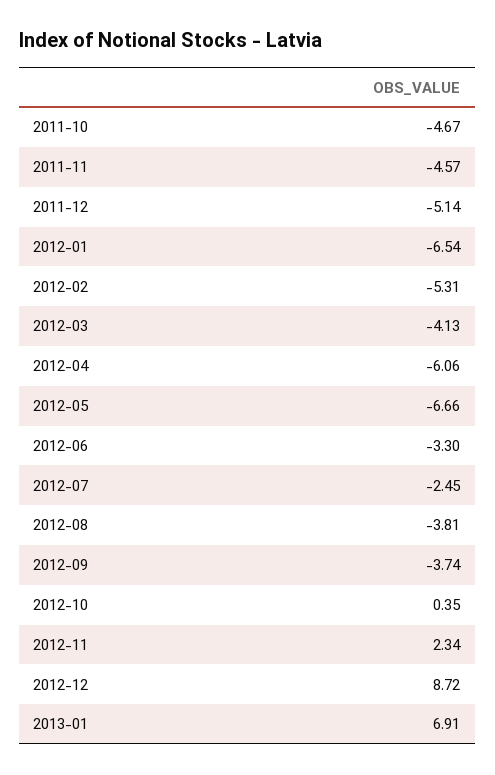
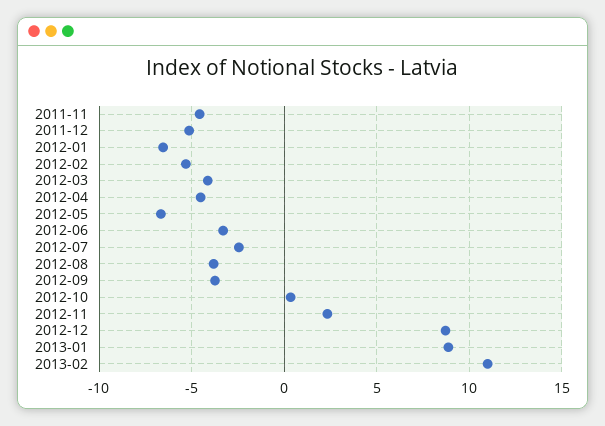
2011-10: -4.67 -> none
2012-04: -6.06 -> -4.5
2013-01: 6.91 -> 9
2013-02: none -> 11

